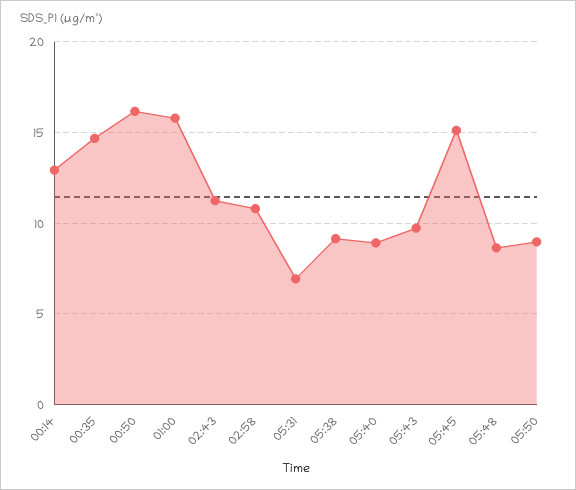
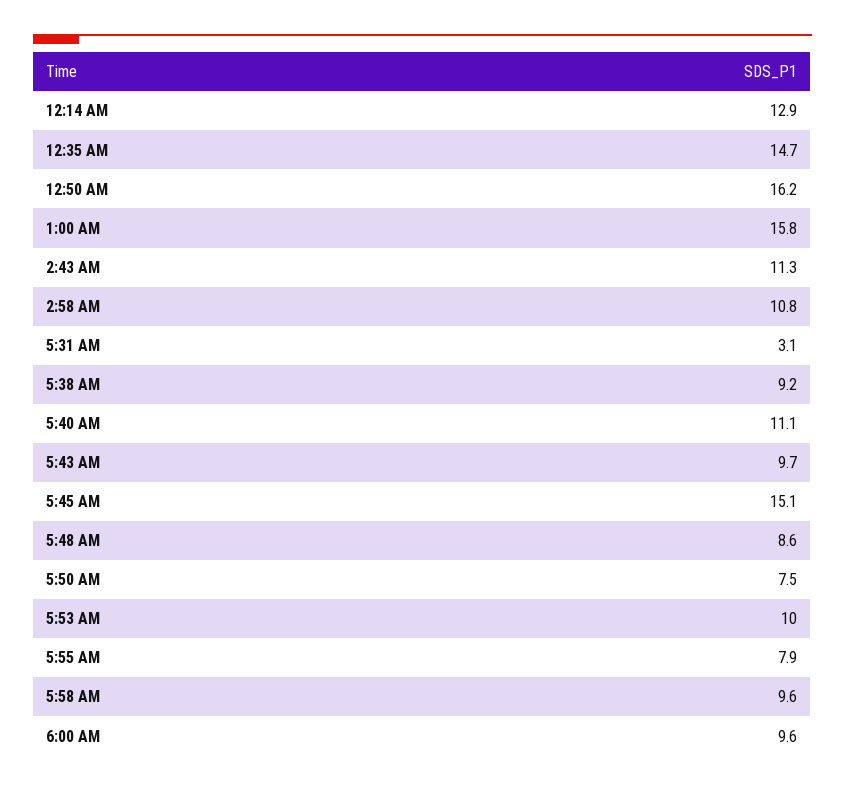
05:31: 7 -> 3.1
05:40: 9 -> 11.1
05:50: 9 -> 7.5
5:53 AM: none -> 10
5:55 AM: none -> 7.9
5:58 AM: none -> 9.6
6:00 AM: none -> 9.6

